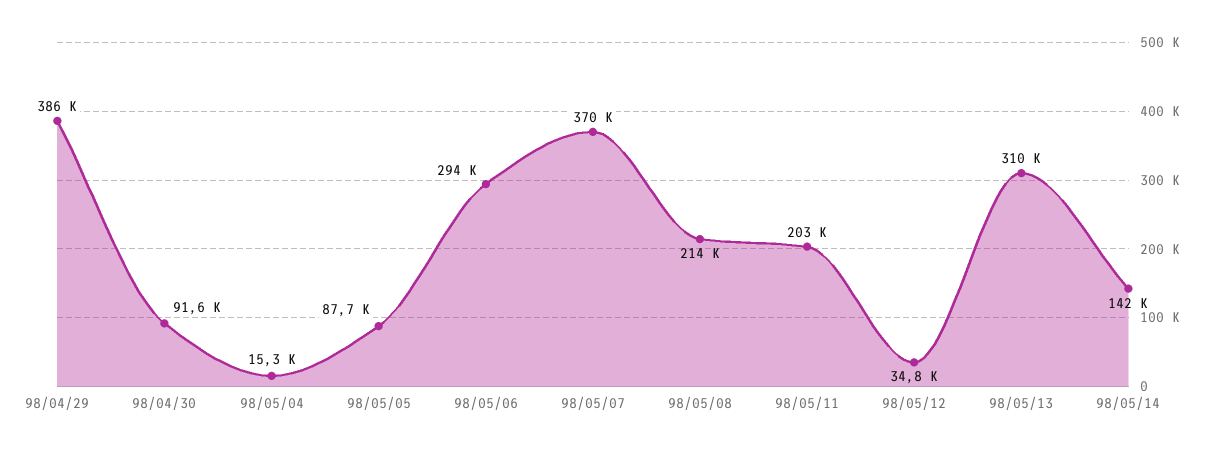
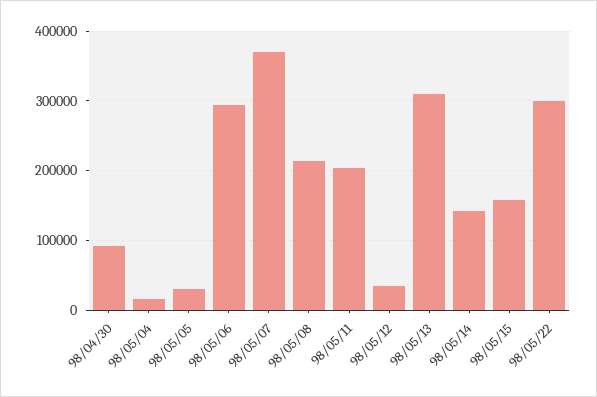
98/04/29: 386000 -> none
98/05/05: 87700 -> 30000
98/05/15: none -> 160000
98/05/22: none -> 300000

